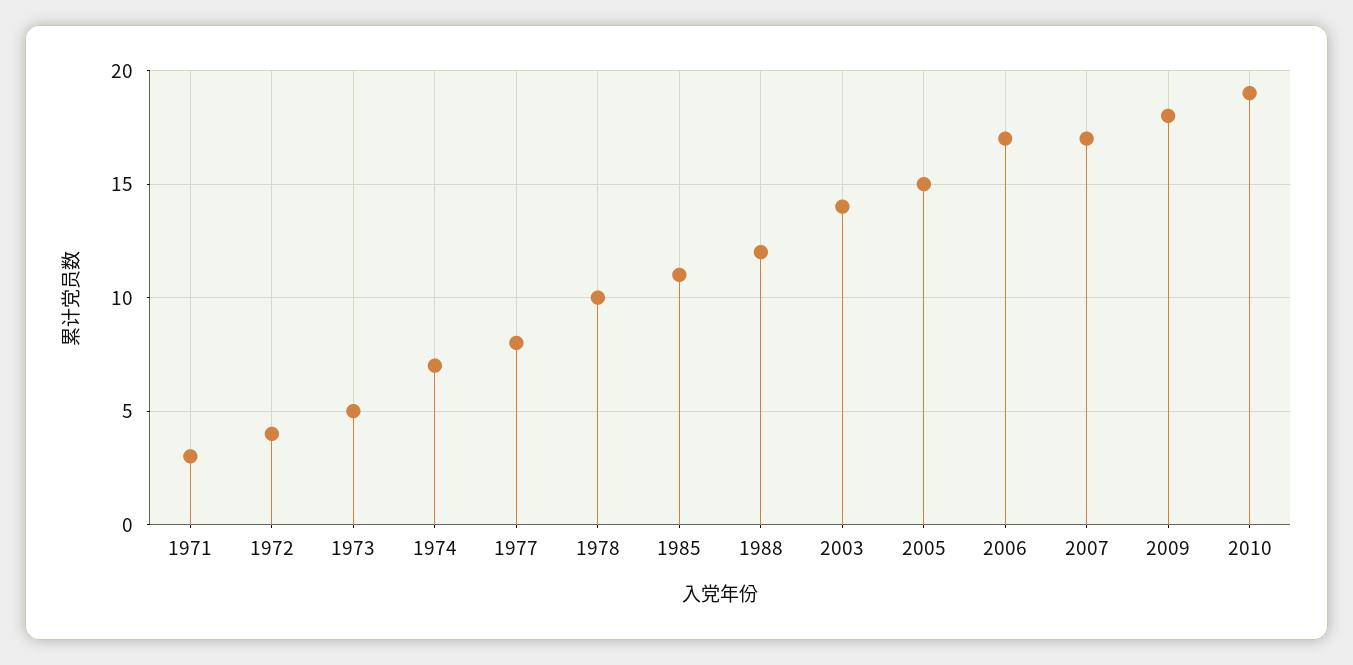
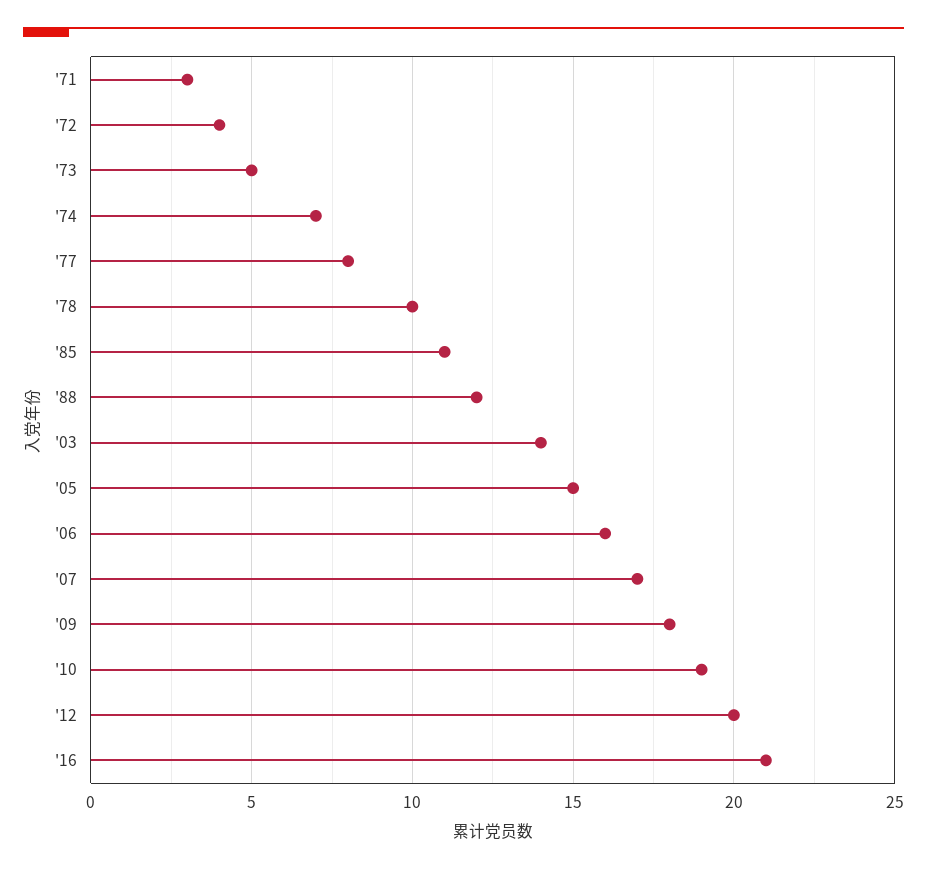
2006: 17 -> 16
'12: none -> 20
'16: none -> 21

